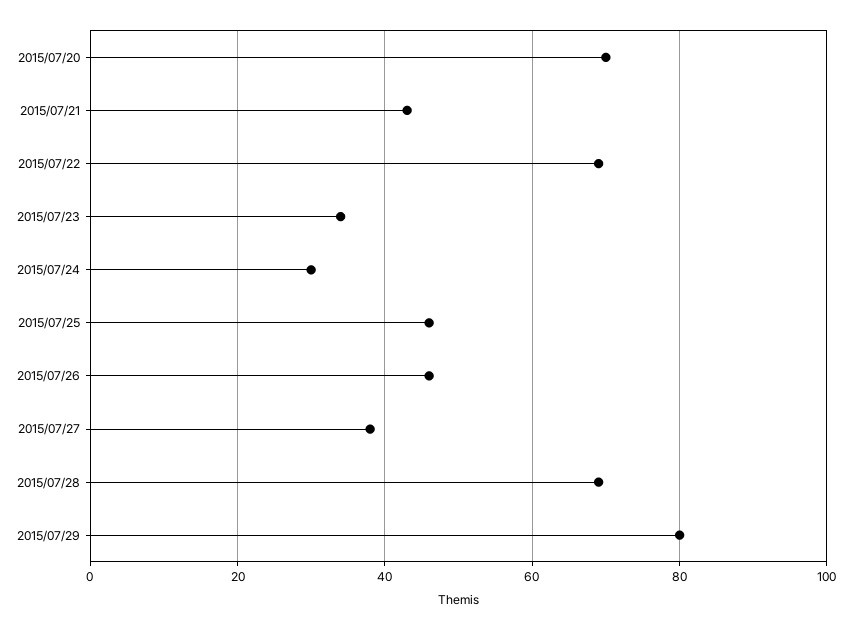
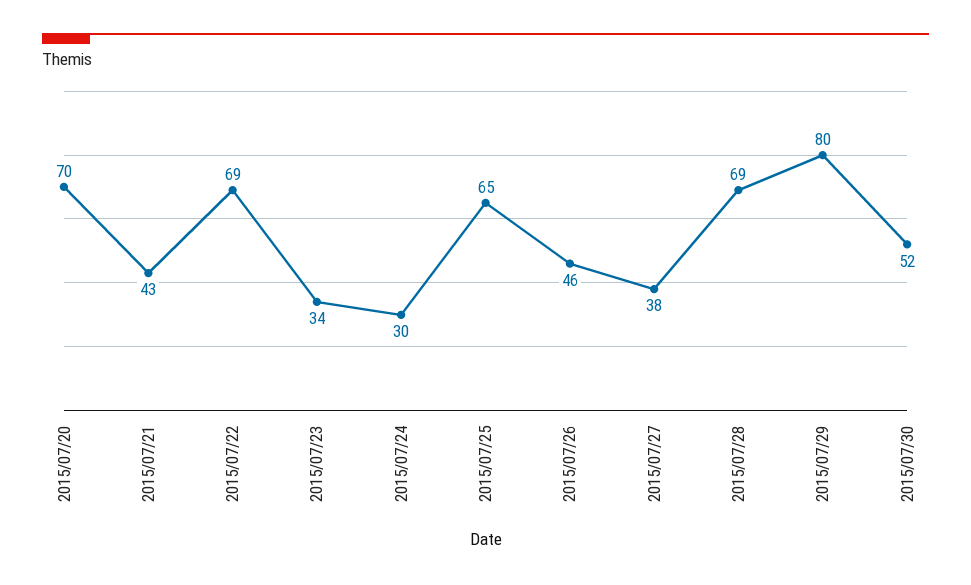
2015/07/25: 45 -> 65
2015/07/30: none -> 52

